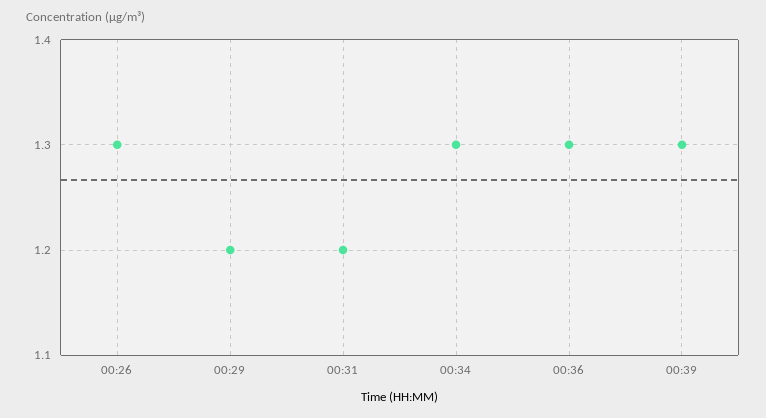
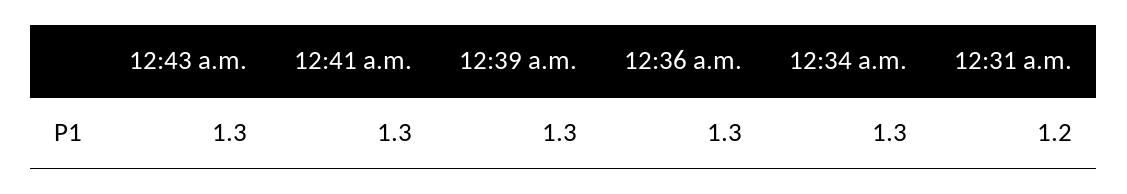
00:26: 1.3 -> none
00:29: 1.2 -> none
12:43 a.m.: none -> 1.3
12:41 a.m.: none -> 1.3

